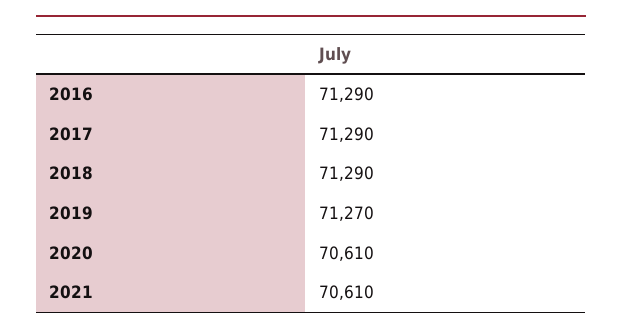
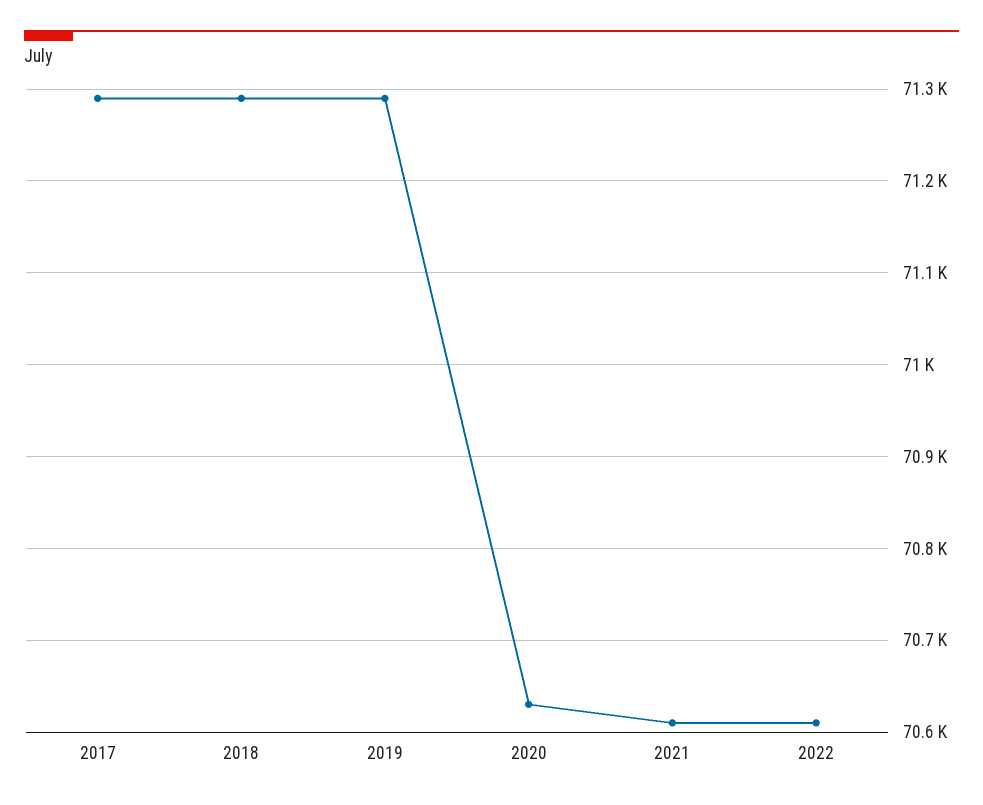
2016: 71290 -> none
2019: 71270 -> 71290
2020: 70610 -> 70630
2022: none -> 70610

